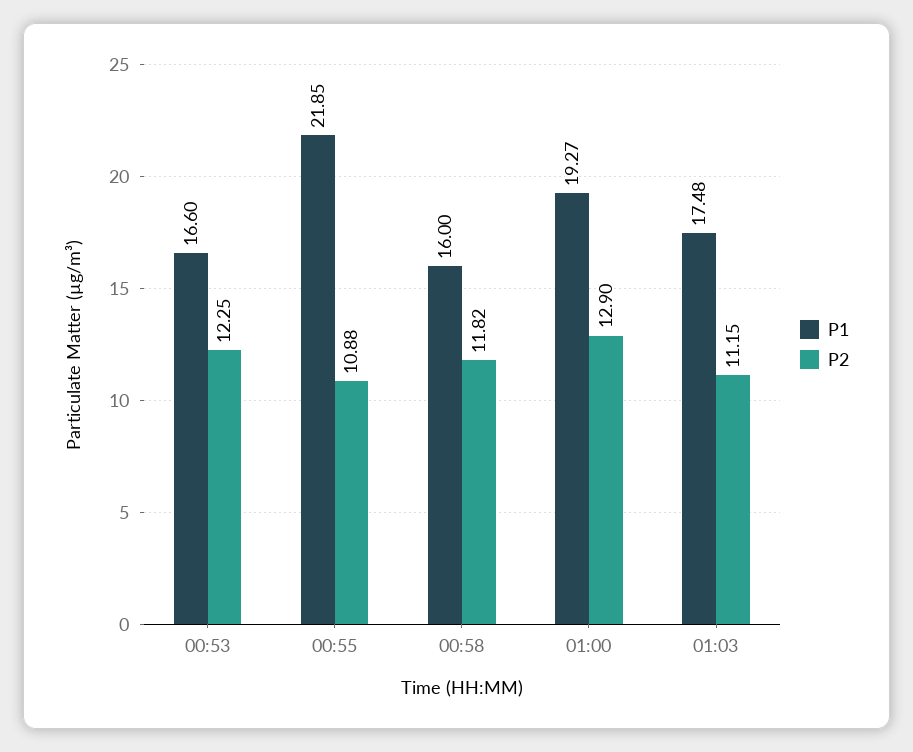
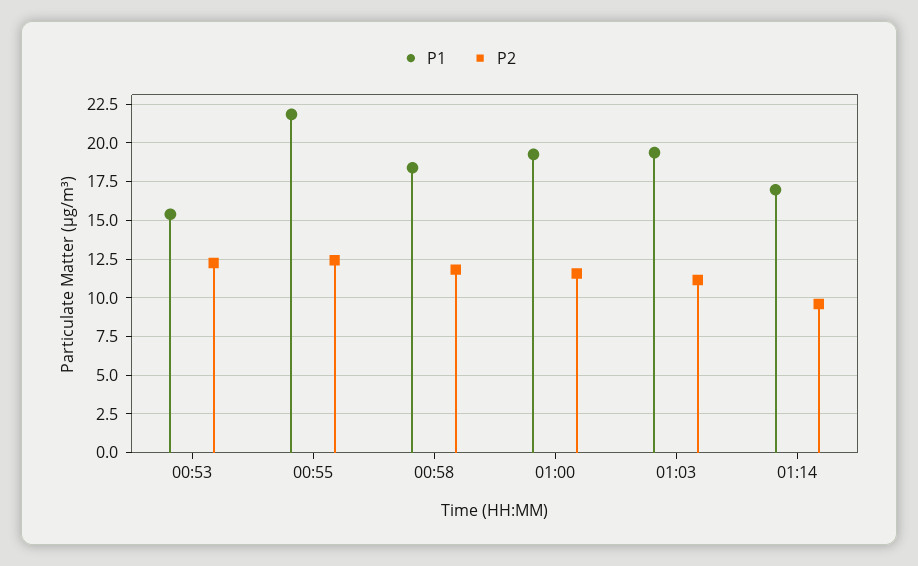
P1, 00:53: 16.6 -> 15.5
P2, 00:55: 10.88 -> 12.5
P1, 00:58: 16 -> 18.5
P2, 01:00: 12.9 -> 11.5
P1, 01:03: 17.48 -> 19.5
P1, 01:14: none -> 17
P2, 01:14: none -> 9.5

